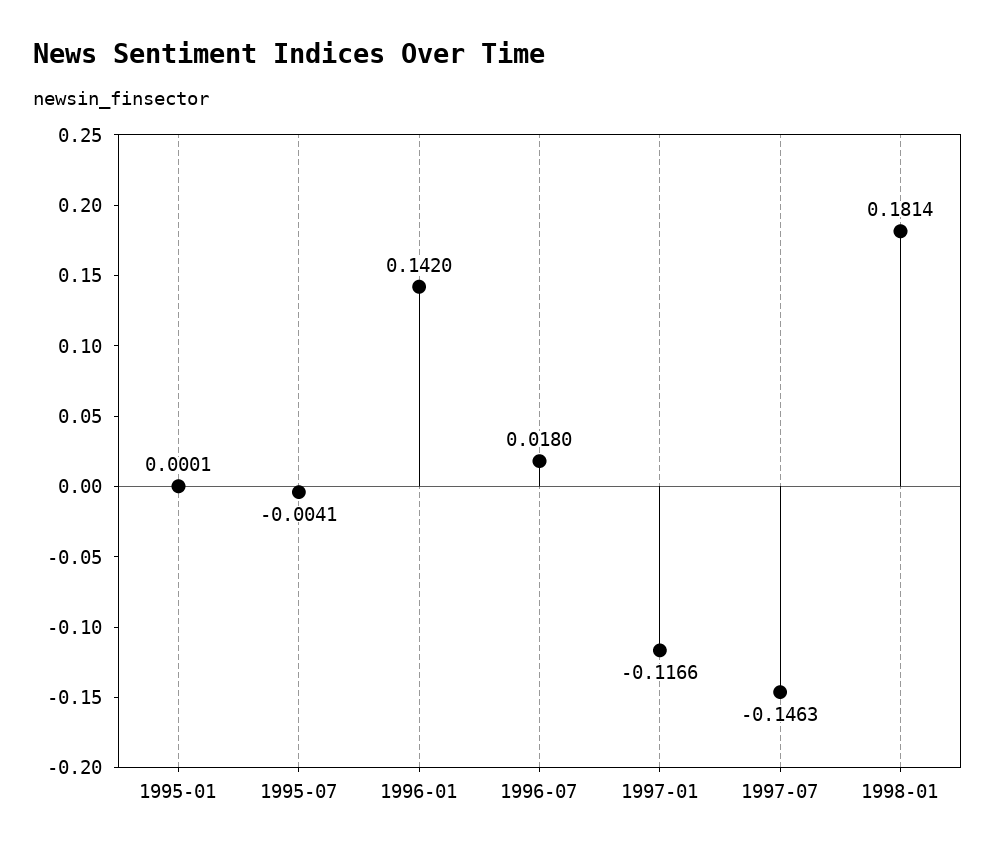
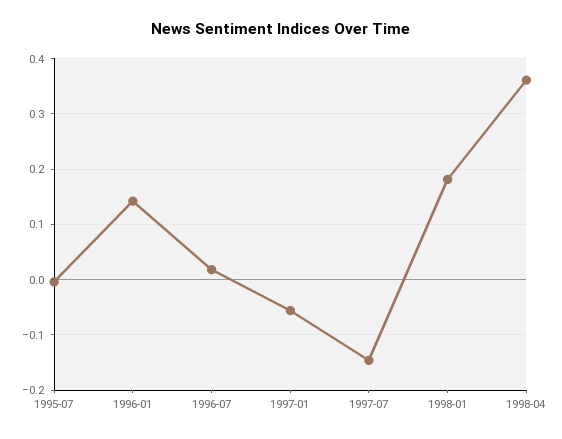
1995-01: 0.0001 -> none
1997-01: -0.1166 -> -0.06
1998-04: none -> 0.36

